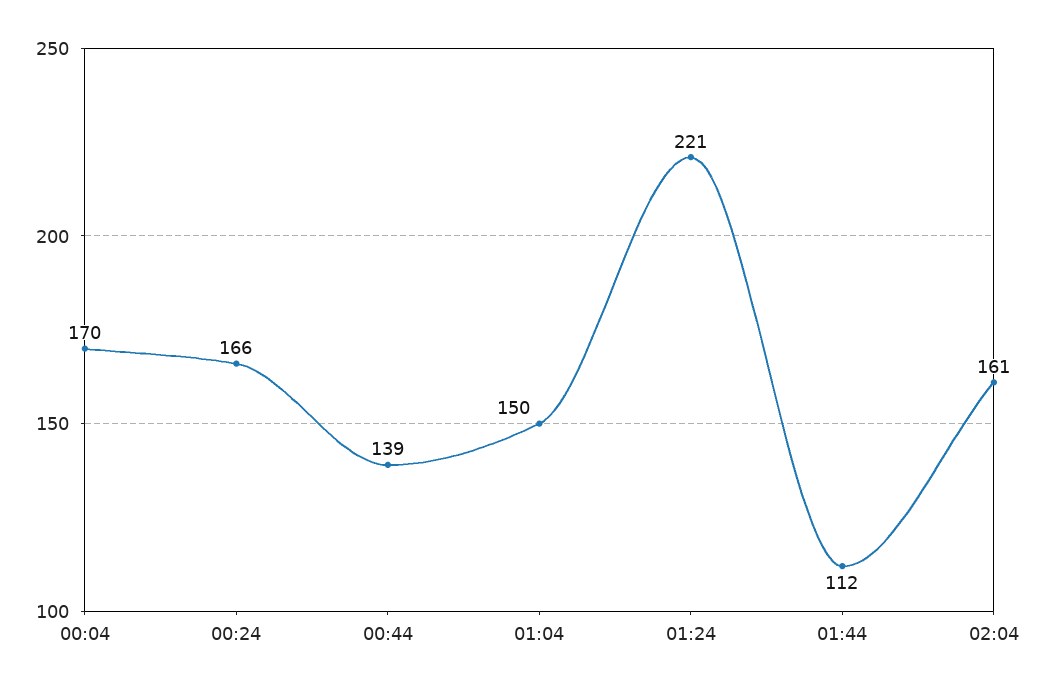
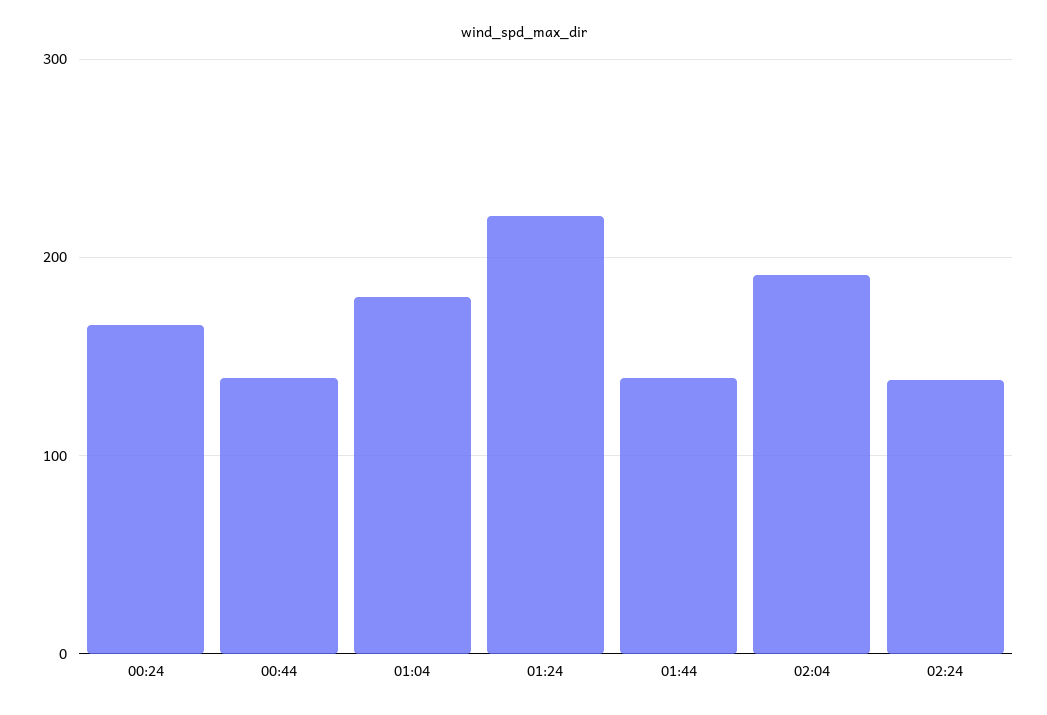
00:04: 170 -> none
01:04: 150 -> 180
01:44: 112 -> 140
02:04: 161 -> 190
02:24: none -> 140

